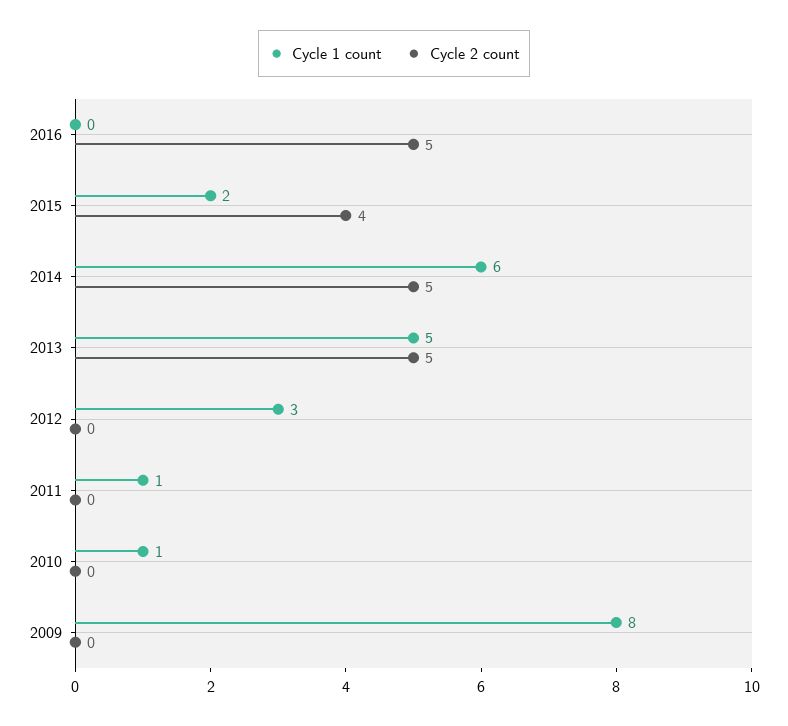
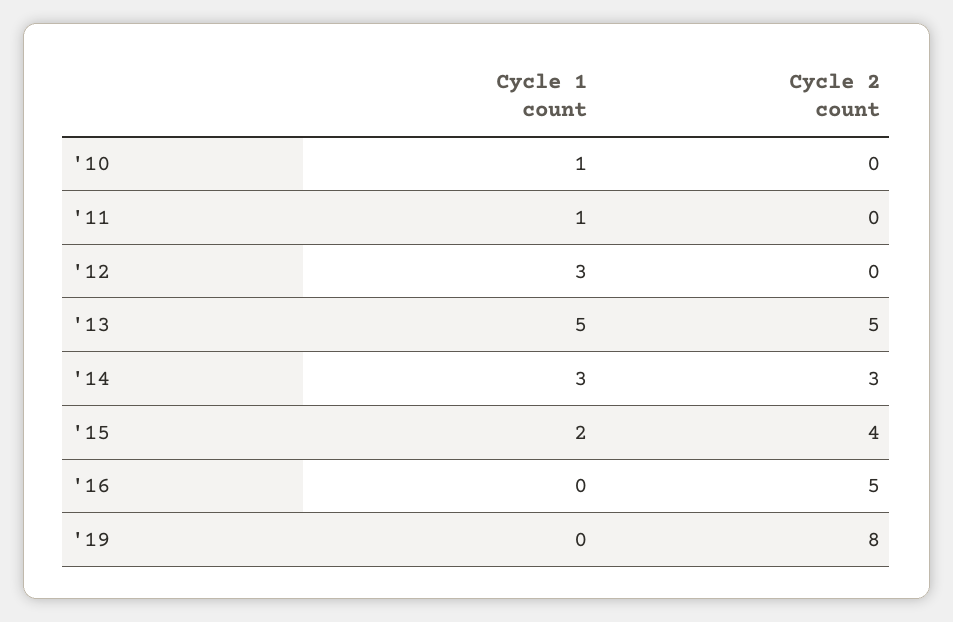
Cycle 1 count, 2014: 6 -> 3
Cycle 2 count, 2014: 5 -> 3
Cycle 1 count, 2009: 8 -> none
Cycle 2 count, 2009: 0 -> none
Cycle 1 count, '19: none -> 0
Cycle 2 count, '19: none -> 8

